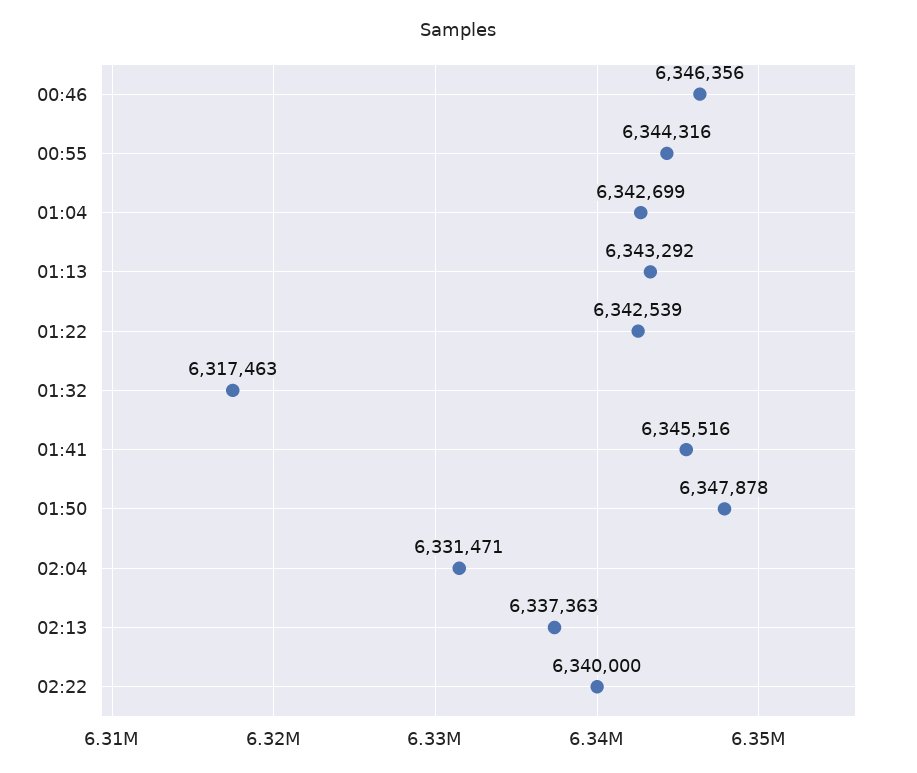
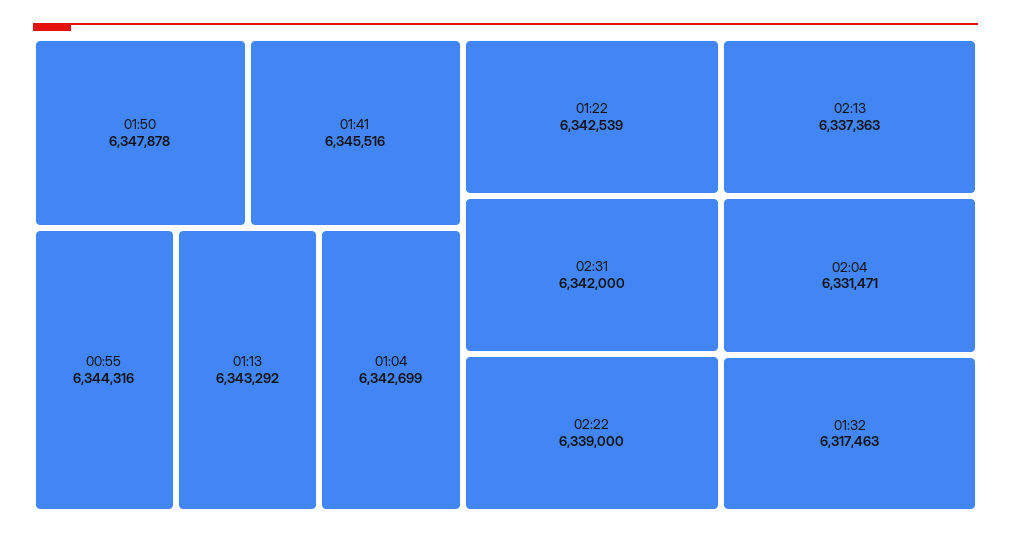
00:46: 6346356 -> none
02:22: 6340000 -> 6339000
02:31: none -> 6342000

